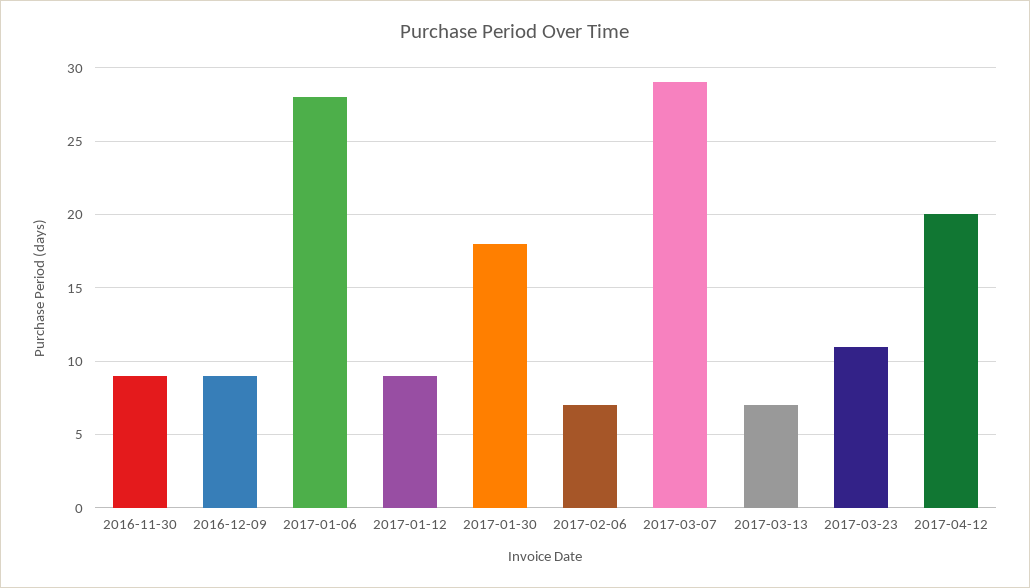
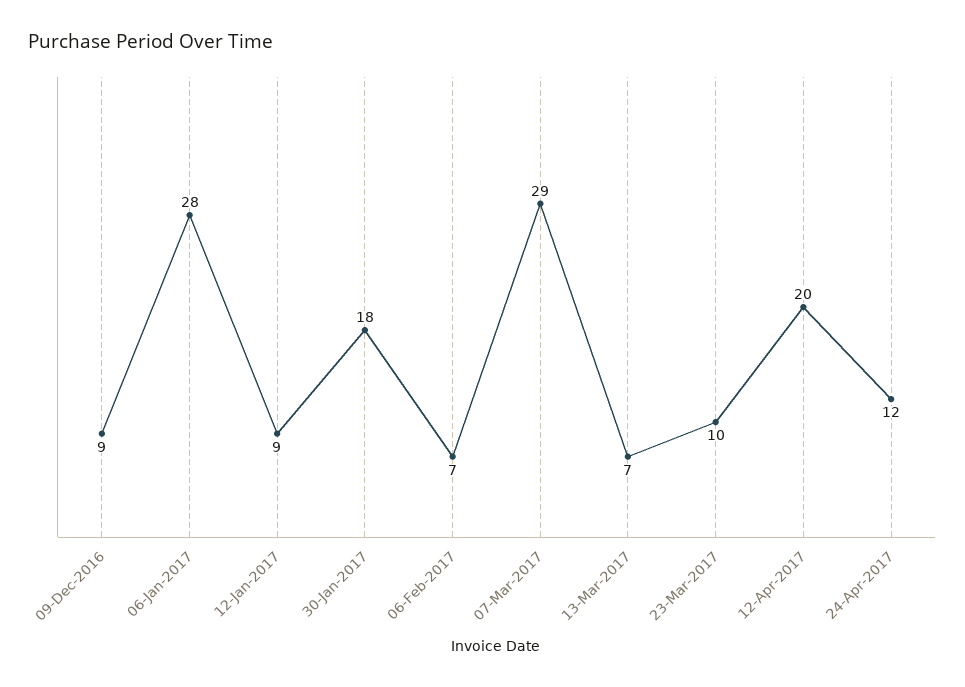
2016-11-30: 9 -> none
2017-03-23: 11 -> 10
24-Apr-2017: none -> 12

